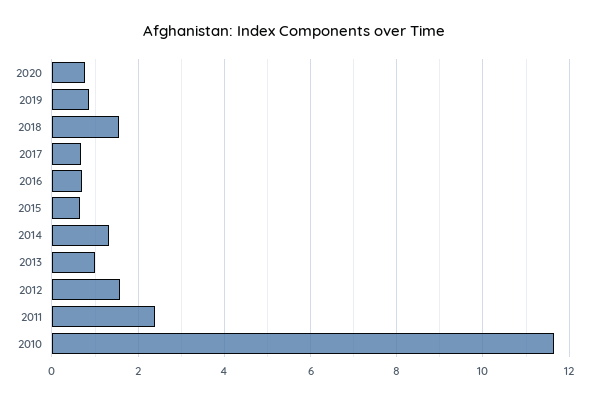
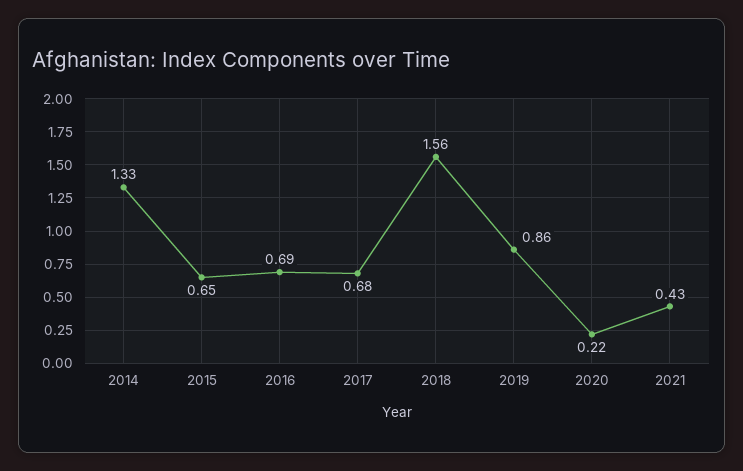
2020: 0.8 -> 0.22
2013: 1 -> none
2012: 1.6 -> none
2011: 2.4 -> none
2010: 11.6 -> none
2021: none -> 0.43

